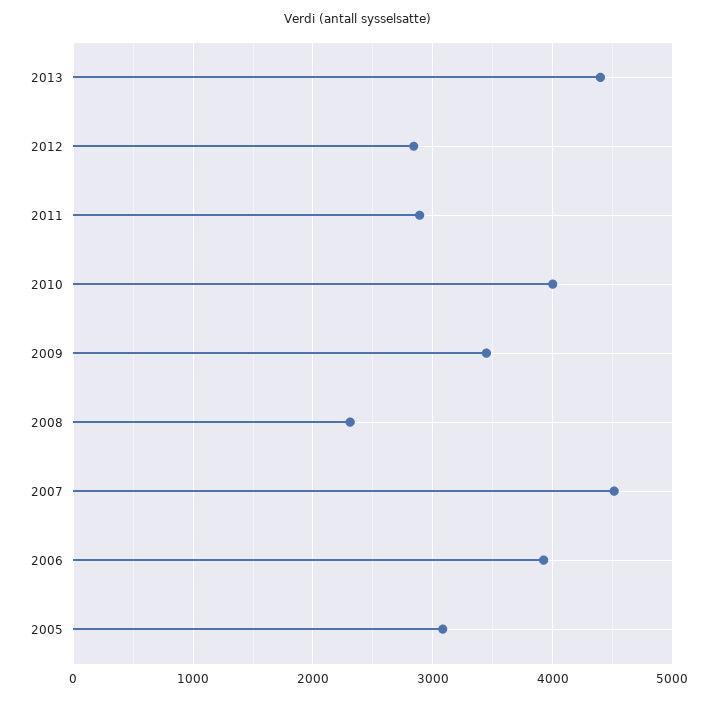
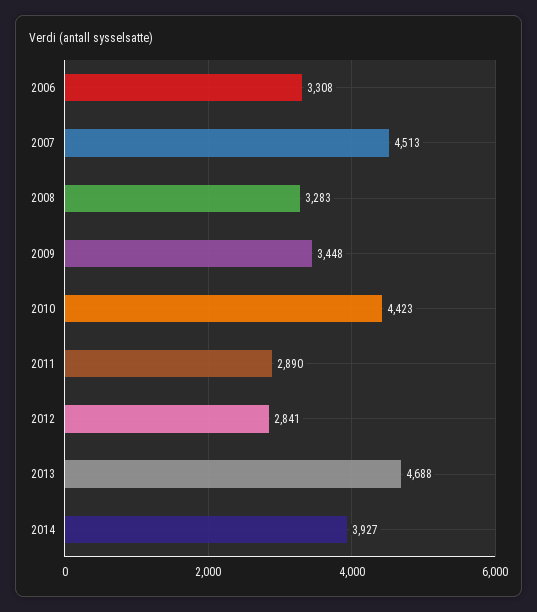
2013: 4400 -> 4688
2010: 4000 -> 4423
2008: 2300 -> 3283
2006: 3900 -> 3308
2005: 3100 -> none
2014: none -> 3927

